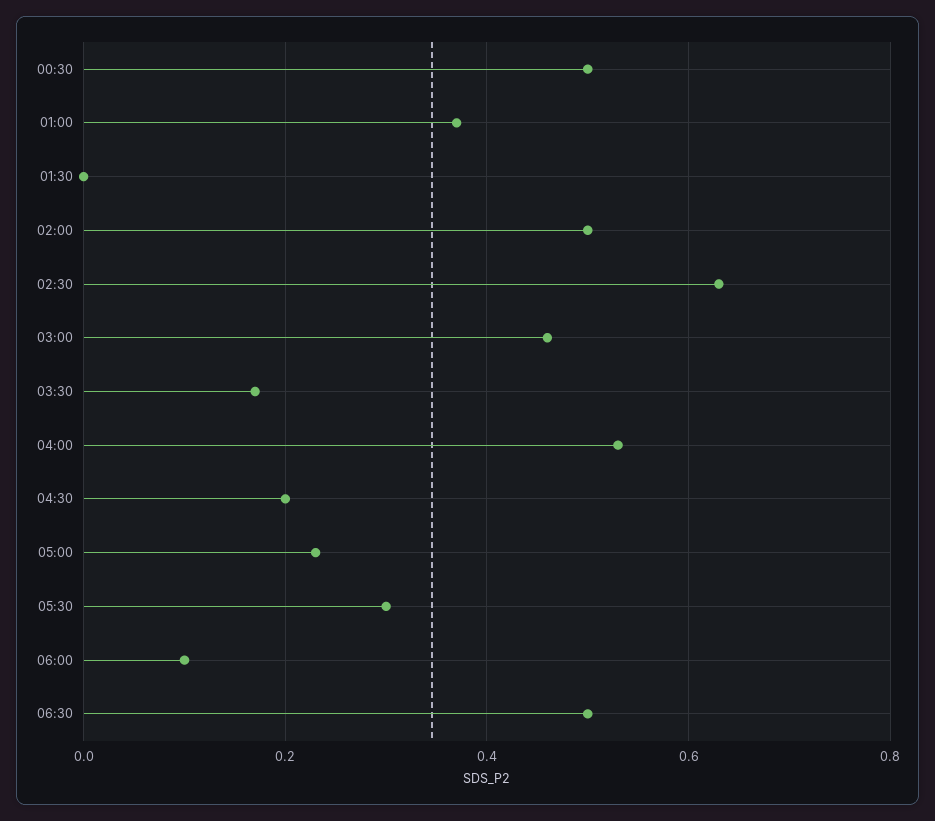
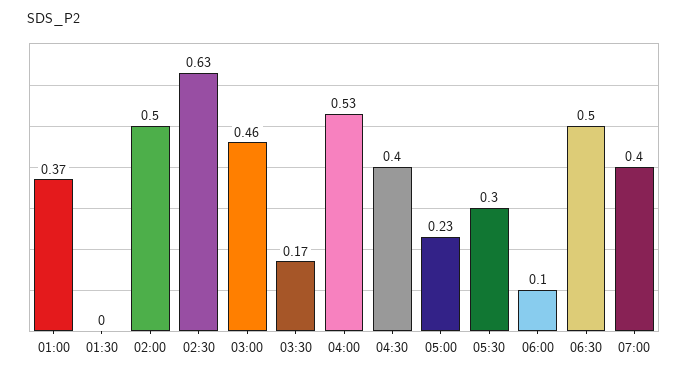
00:30: 0.5 -> none
04:30: 0.2 -> 0.4
07:00: none -> 0.4

